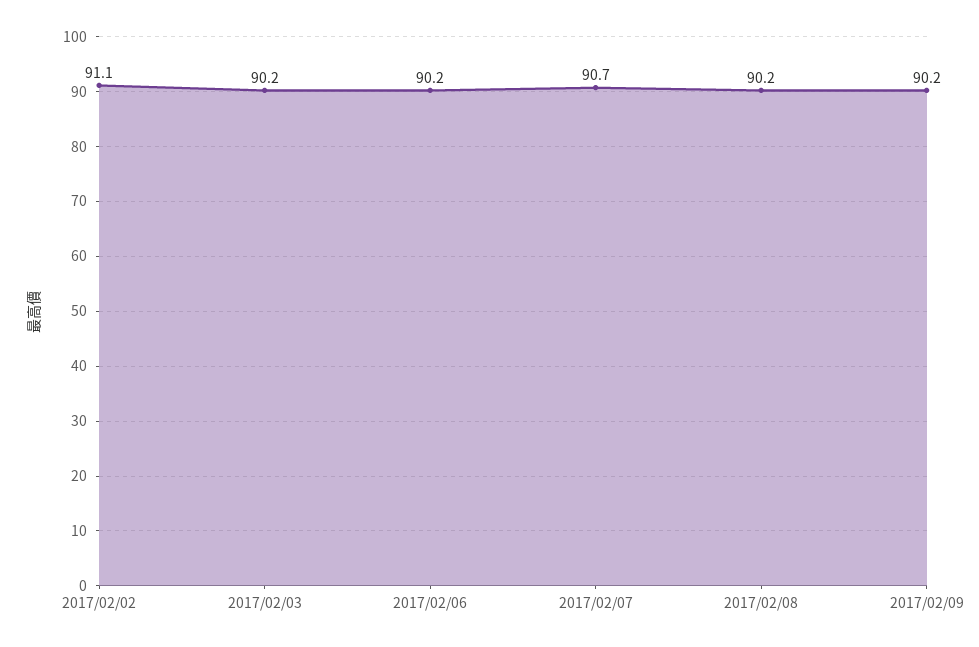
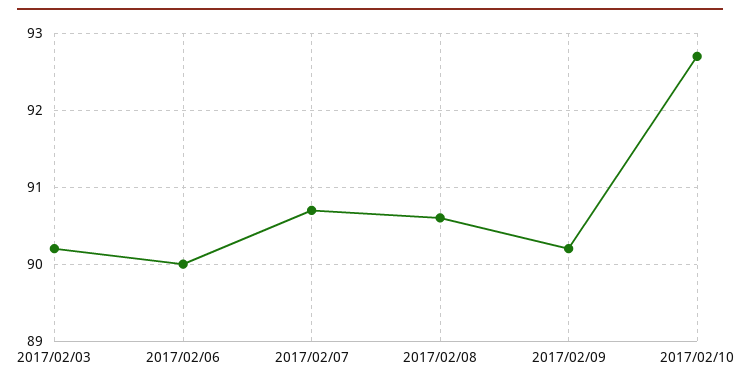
2017/02/02: 91.1 -> none
2017/02/06: 90.2 -> 90
2017/02/08: 90.2 -> 90.6
2017/02/10: none -> 92.7

